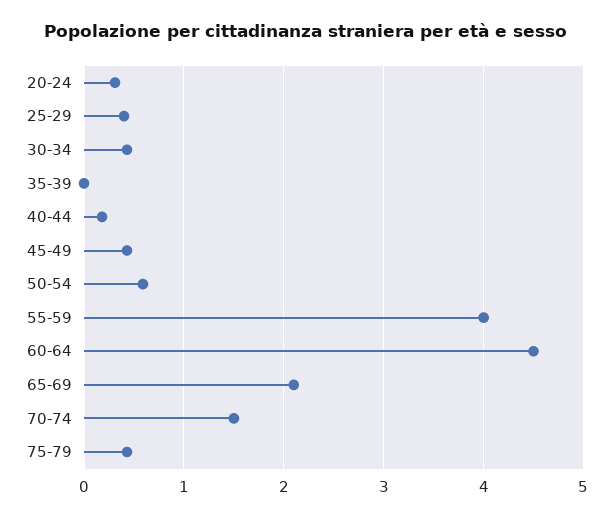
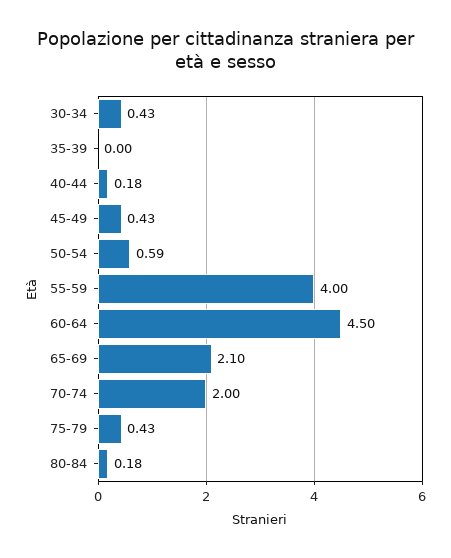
20-24: 0.3 -> none
25-29: 0.4 -> none
70-74: 1.5 -> 2
80-84: none -> 0.18

